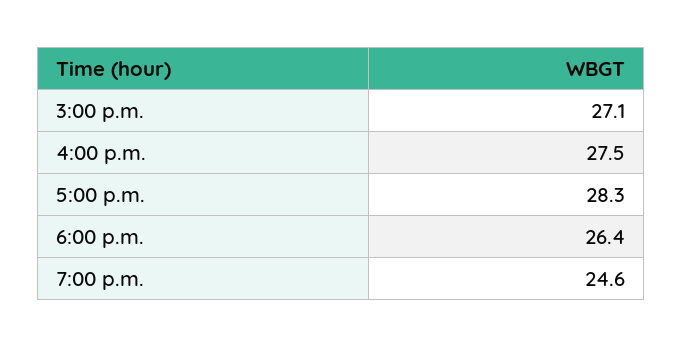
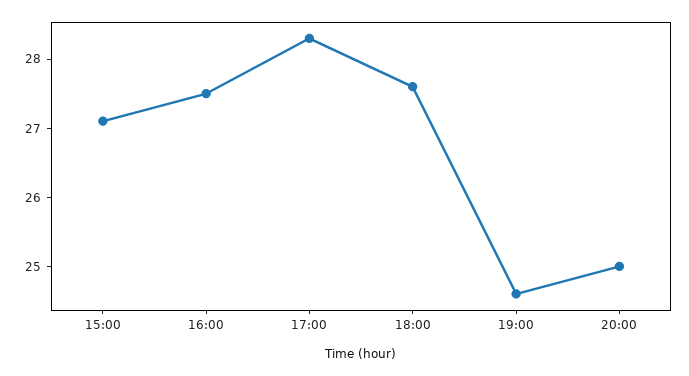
6:00 p.m.: 26.4 -> 27.5
20:00: none -> 25

